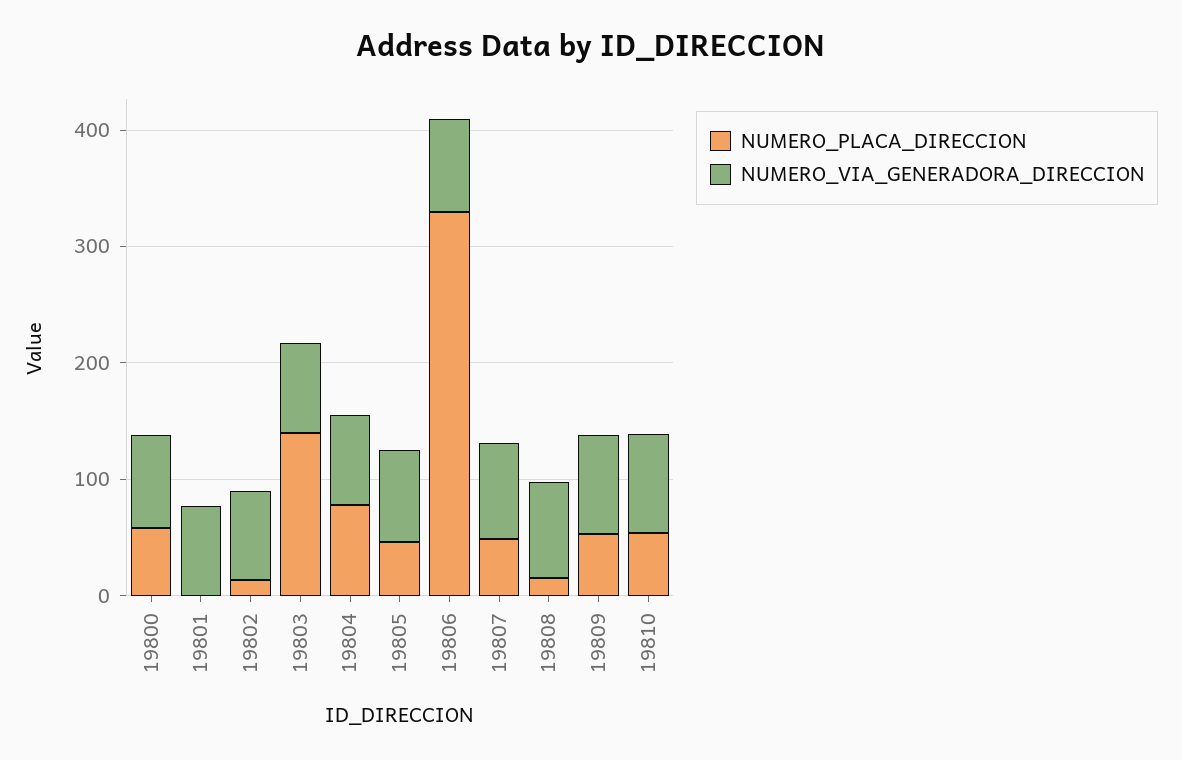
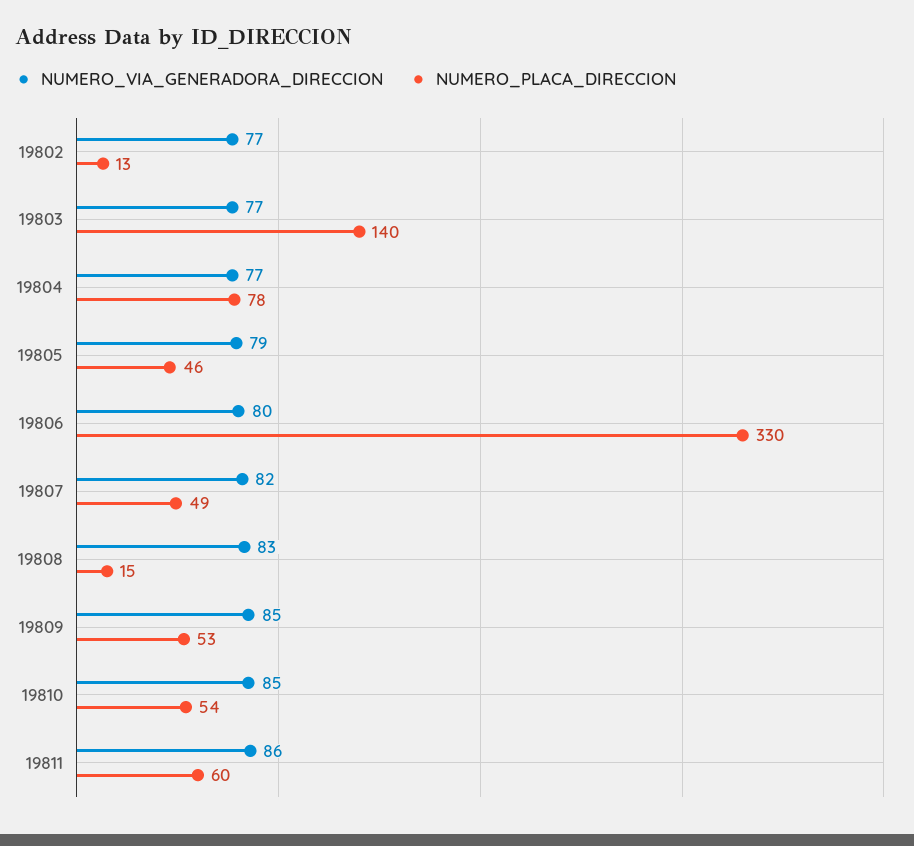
NUMERO_PLACA_DIRECCION, 19800: 60 -> none
NUMERO_VIA_GENERADORA_DIRECCION, 19800: 80 -> none
NUMERO_PLACA_DIRECCION, 19801: 0 -> none
NUMERO_VIA_GENERADORA_DIRECCION, 19801: 80 -> none
NUMERO_VIA_GENERADORA_DIRECCION, 19811: none -> 86
NUMERO_PLACA_DIRECCION, 19811: none -> 60

